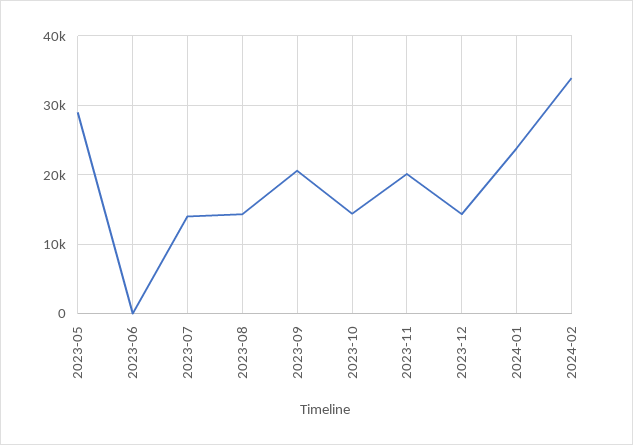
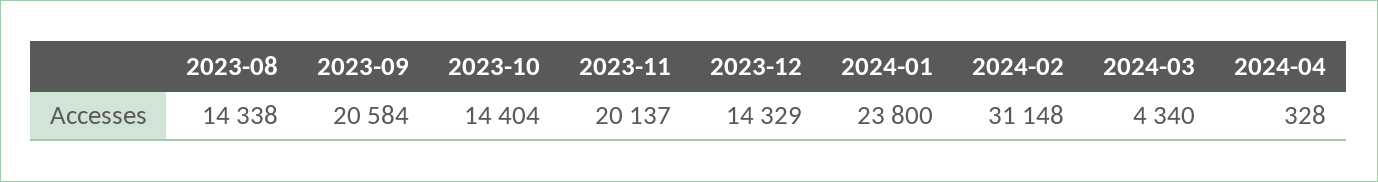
2023-05: 29000 -> none
2023-06: 0 -> none
2023-07: 14000 -> none
2024-02: 34000 -> 31148
2024-03: none -> 4340
2024-04: none -> 328

